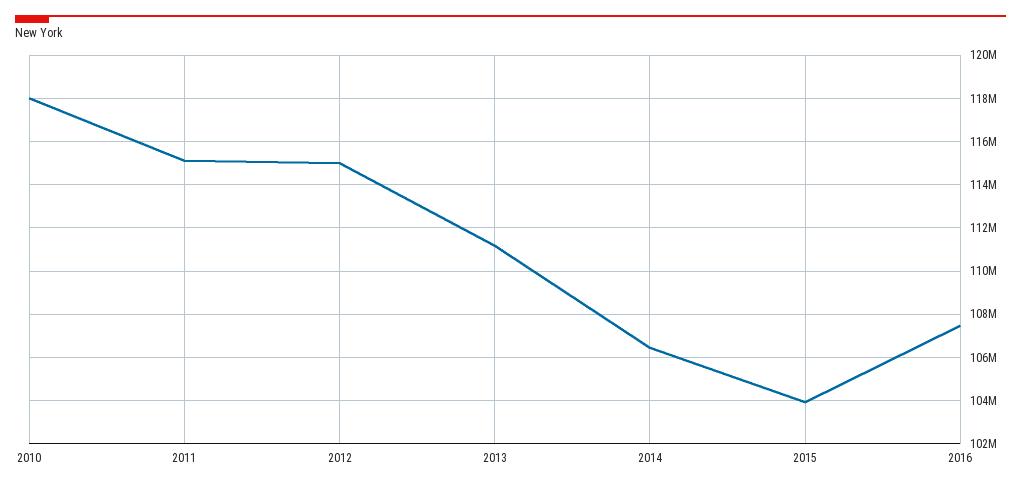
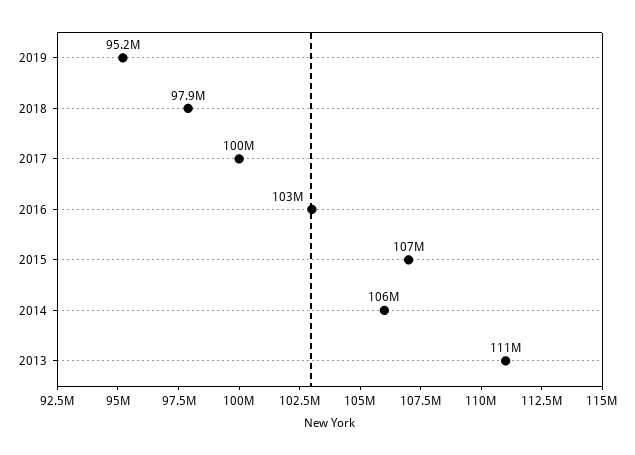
2010: 118000000 -> none
2011: 115000000 -> none
2012: 115000000 -> none
2015: 104000000 -> 107000000
2016: 107500000 -> 103000000
2019: none -> 95200000
2018: none -> 97900000
2017: none -> 100000000

